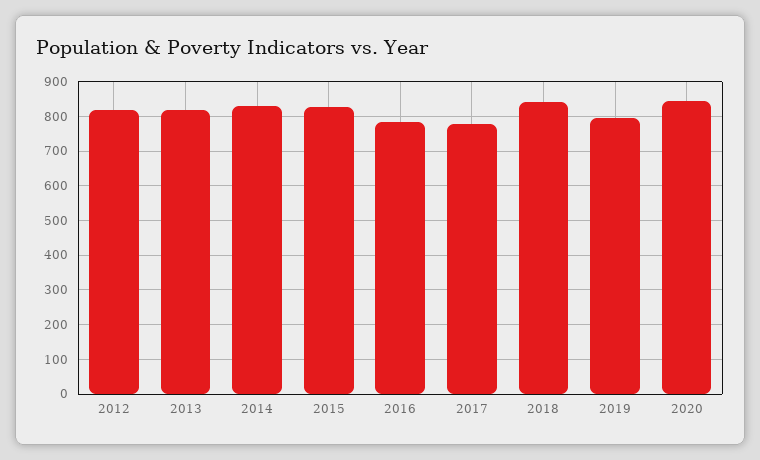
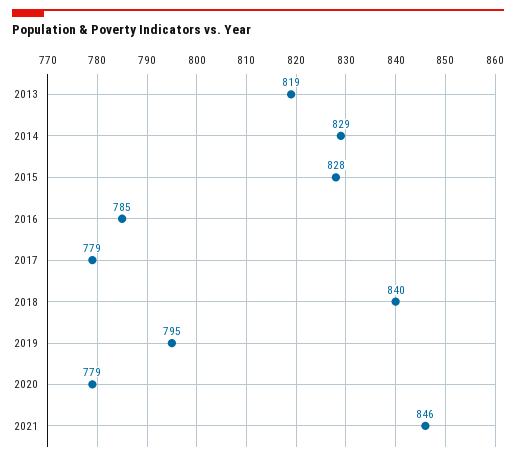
2012: 820 -> none
2020: 840 -> 779
2021: none -> 846

